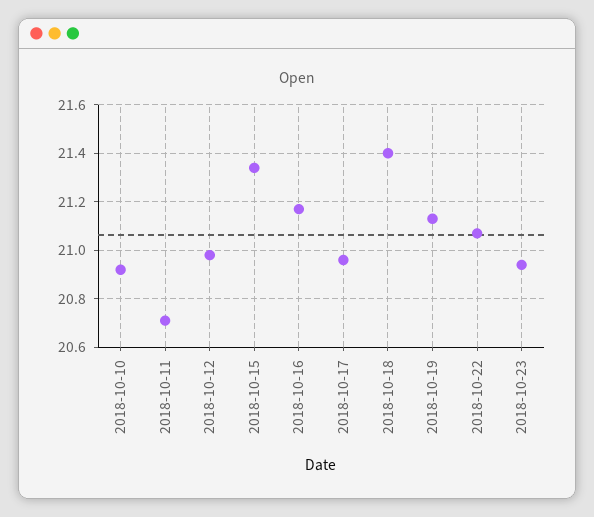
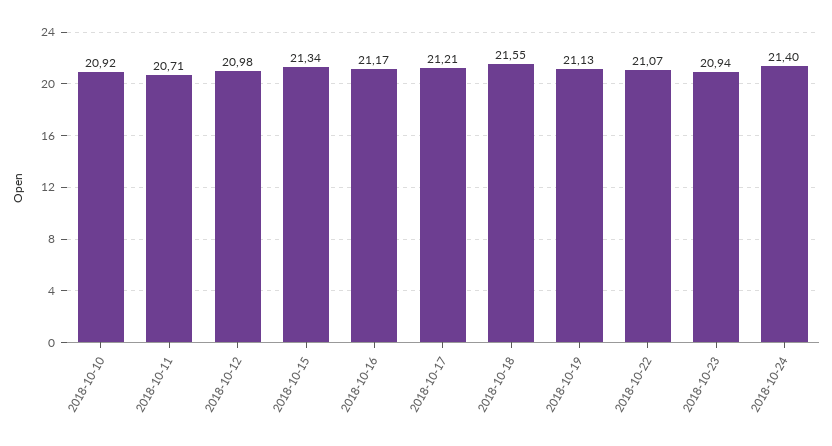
2018-10-17: 20.95 -> 21.21
2018-10-18: 21.4 -> 21.55
2018-10-24: none -> 21.4

